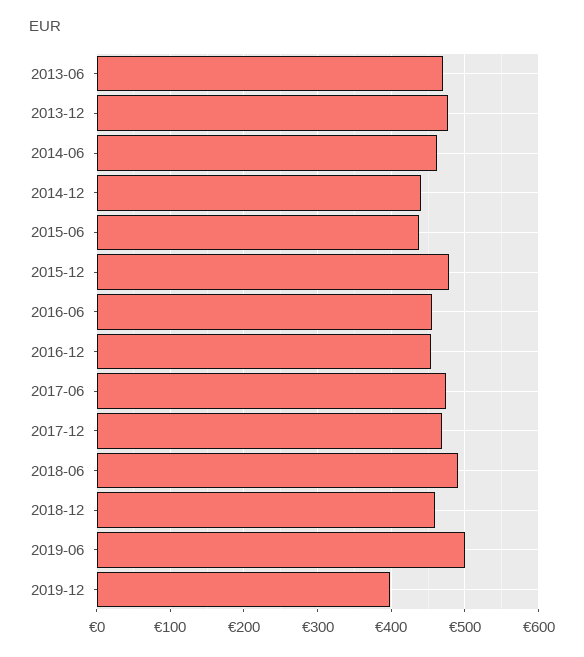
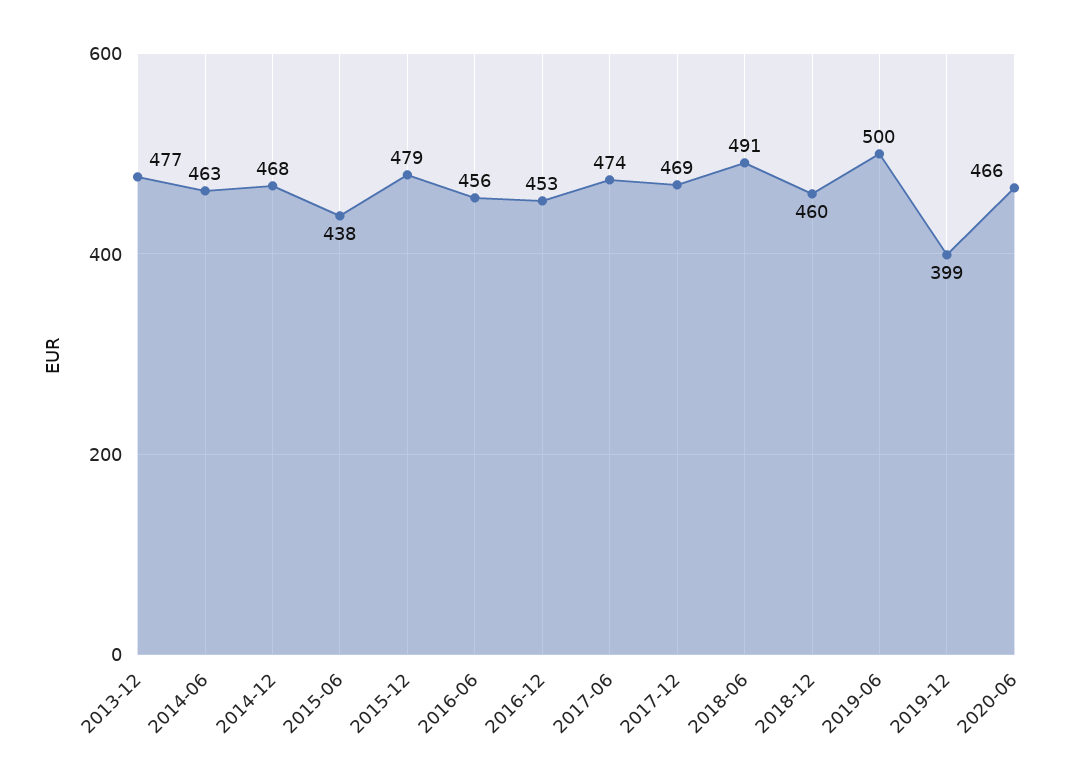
2013-06: 470 -> none
2014-12: 440 -> 468
2020-06: none -> 466

